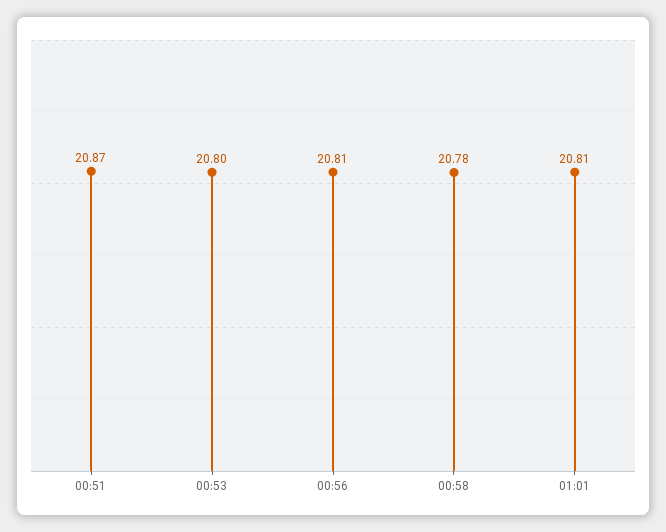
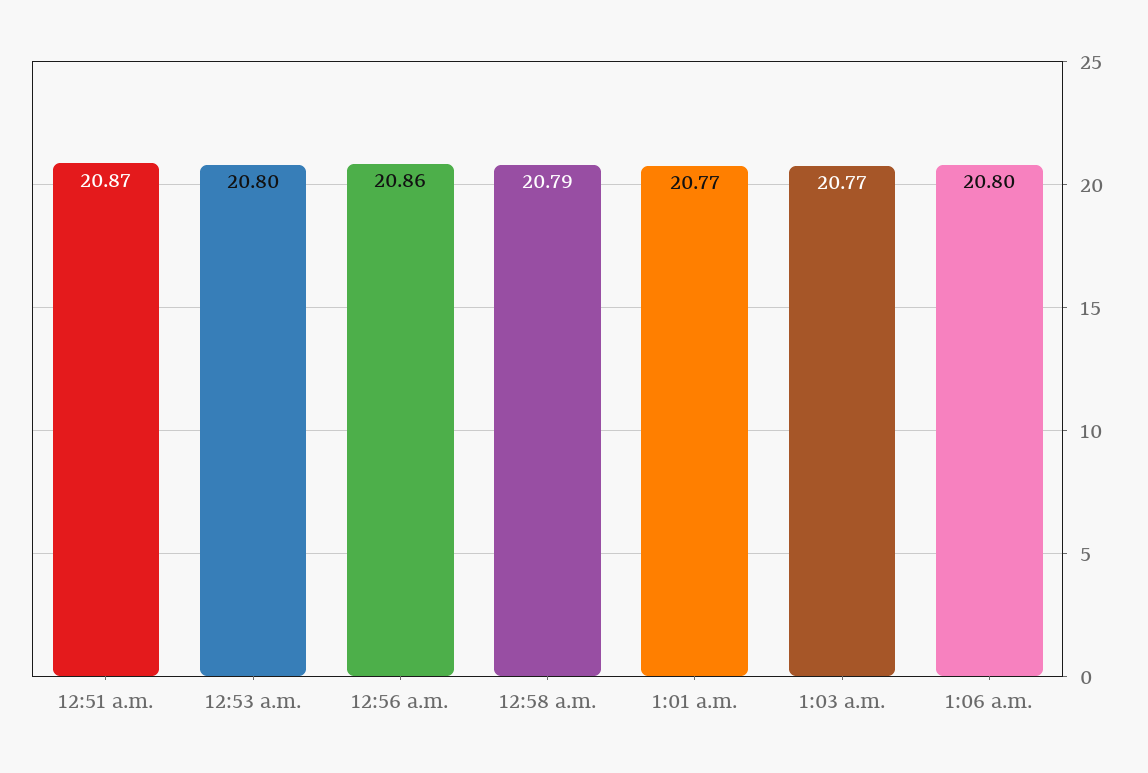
00:56: 20.81 -> 20.86
00:58: 20.78 -> 20.79
01:01: 20.81 -> 20.77
1:03 a.m.: none -> 20.77
1:06 a.m.: none -> 20.8

